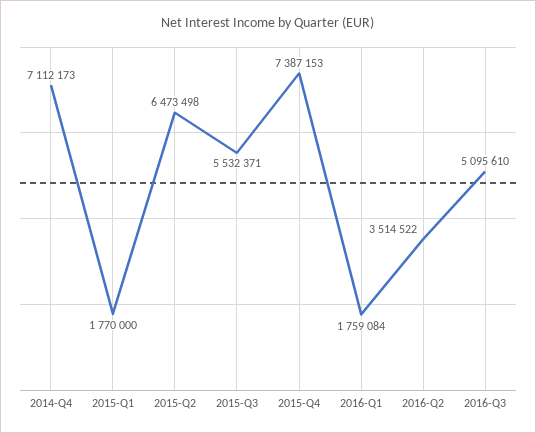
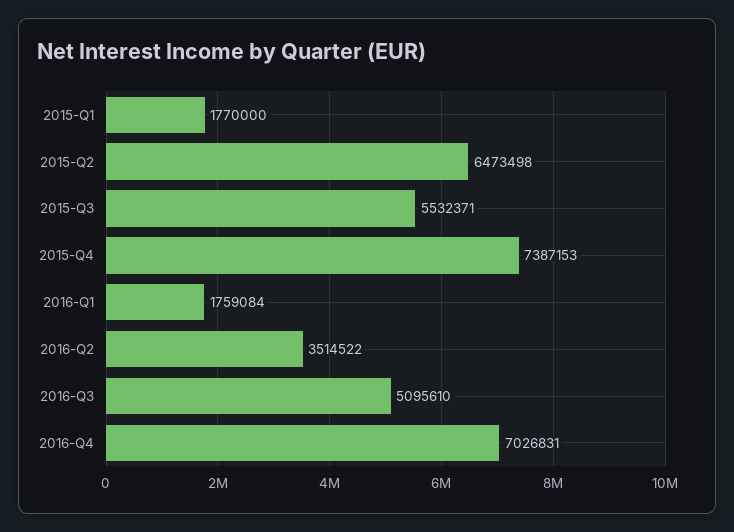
2014-Q4: 7112173 -> none
2016-Q4: none -> 7026831

